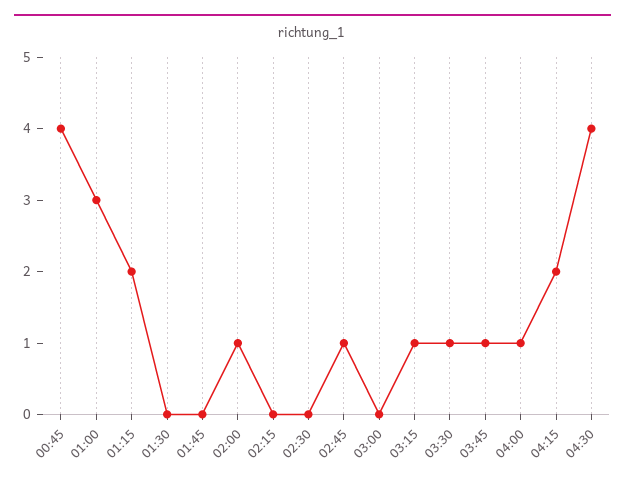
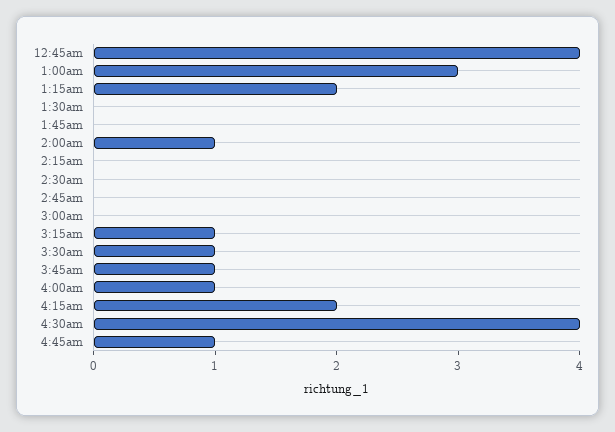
02:45: 1 -> 0
4:45am: none -> 1

